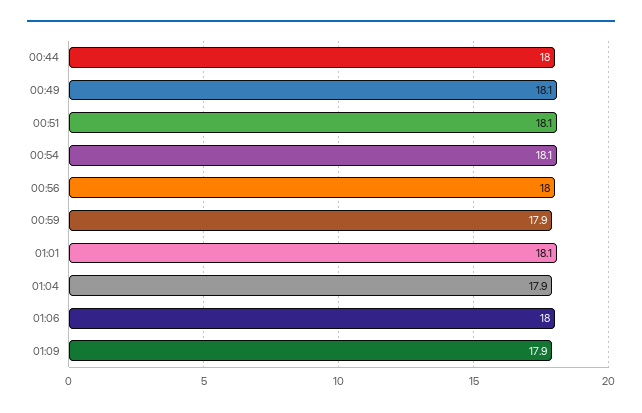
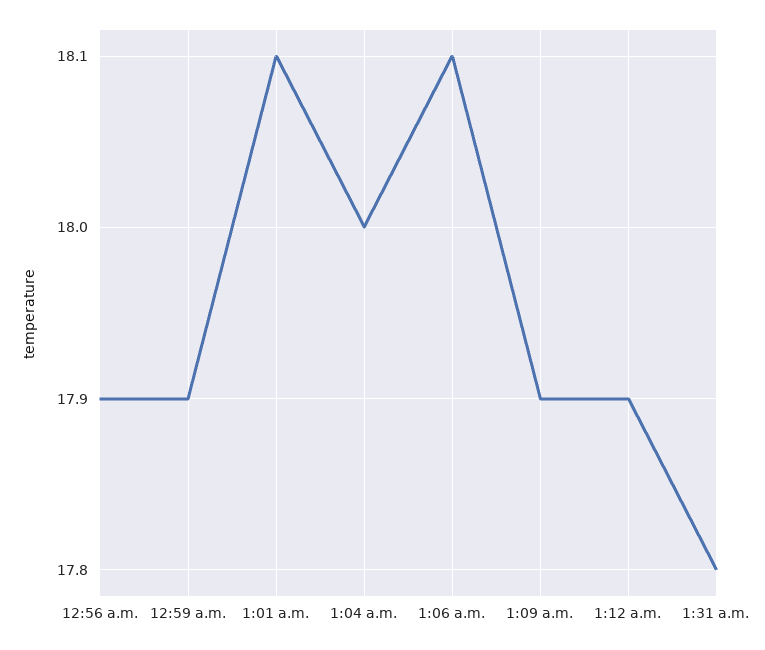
00:44: 18 -> none
00:49: 18.1 -> none
00:51: 18.1 -> none
00:54: 18.1 -> none
00:56: 18 -> 17.9
01:04: 17.9 -> 18
01:06: 18 -> 18.1
1:12 a.m.: none -> 17.9
1:31 a.m.: none -> 17.8

